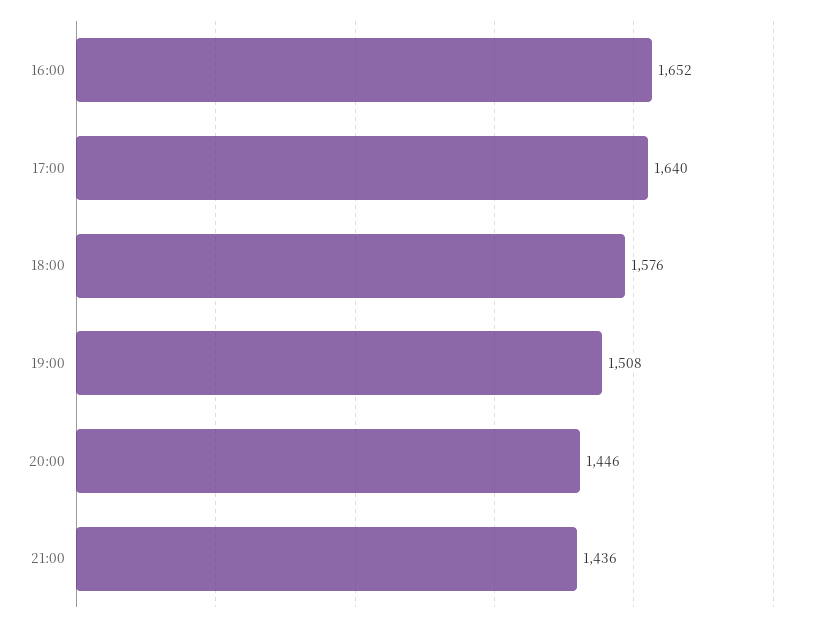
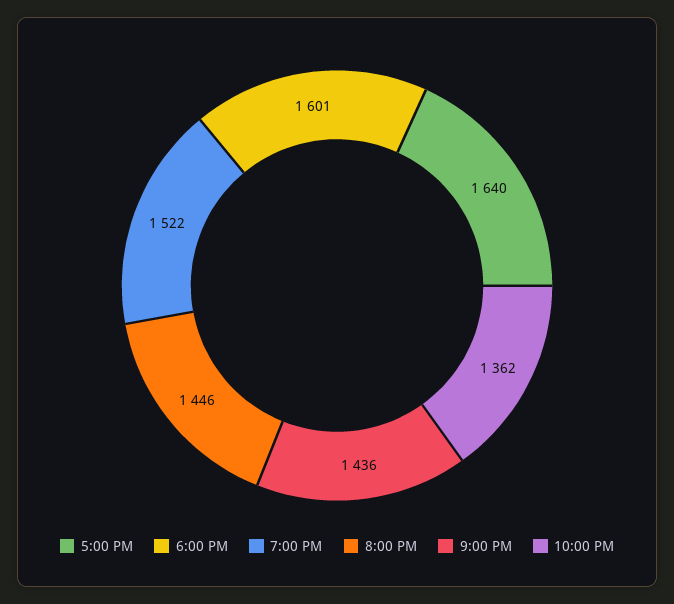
16:00: 1652 -> none
18:00: 1576 -> 1601
19:00: 1508 -> 1522
10:00 PM: none -> 1362

